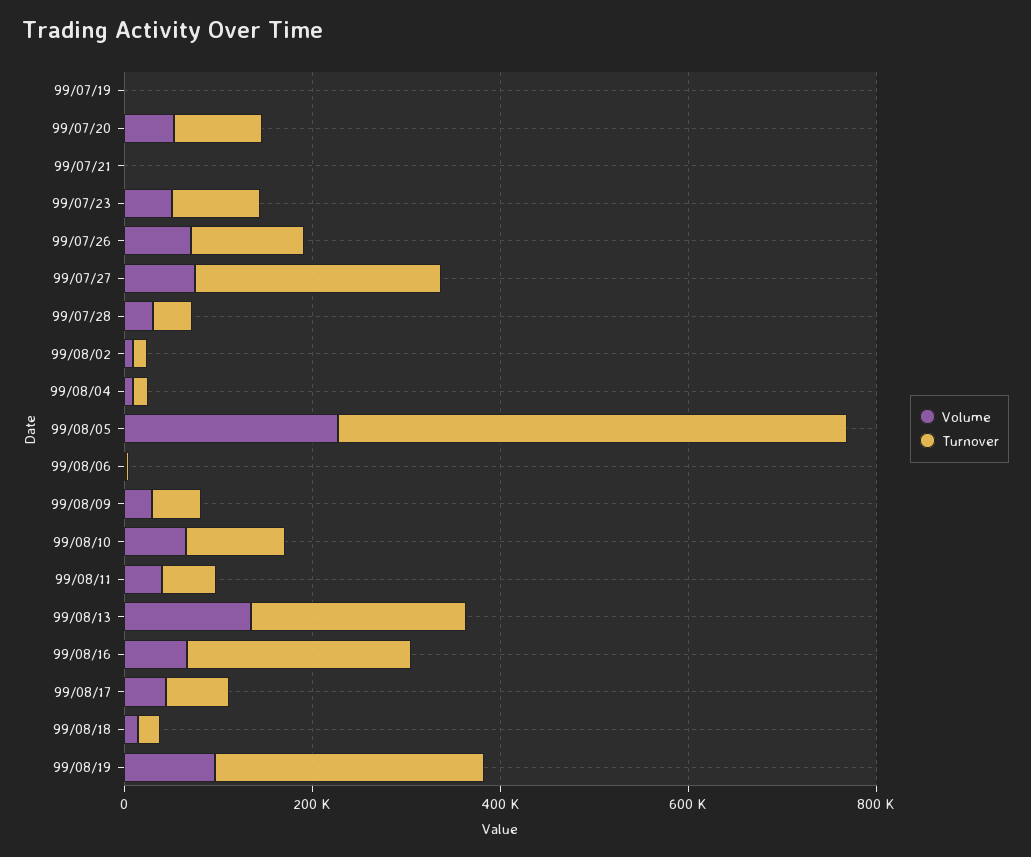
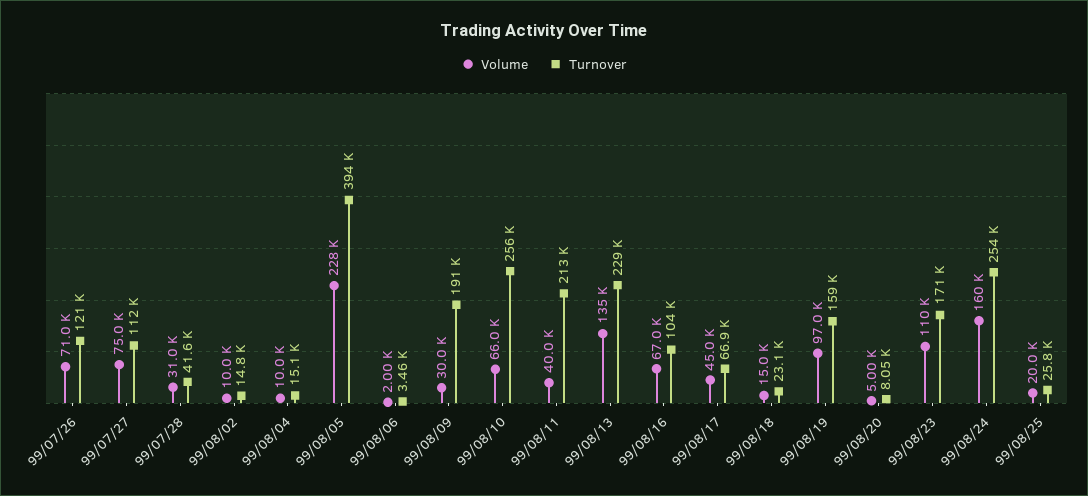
Volume, 99/07/19: 0 -> none
Turnover, 99/07/19: 0 -> none
Volume, 99/07/20: 50000 -> none
Turnover, 99/07/20: 100000 -> none
Volume, 99/07/21: 0 -> none
Turnover, 99/07/21: 0 -> none
Volume, 99/07/23: 50000 -> none
Turnover, 99/07/23: 100000 -> none
Turnover, 99/07/27: 250000 -> 112000
Turnover, 99/08/05: 550000 -> 394000
Turnover, 99/08/09: 50000 -> 191000
Turnover, 99/08/10: 100000 -> 256000
Turnover, 99/08/11: 50000 -> 213000
Turnover, 99/08/16: 250000 -> 104000
Turnover, 99/08/19: 300000 -> 159000
Volume, 99/08/20: none -> 5000
Turnover, 99/08/20: none -> 8050
Volume, 99/08/23: none -> 110000
Turnover, 99/08/23: none -> 171000
Volume, 99/08/24: none -> 160000
Turnover, 99/08/24: none -> 254000
Volume, 99/08/25: none -> 20000
Turnover, 99/08/25: none -> 25800

